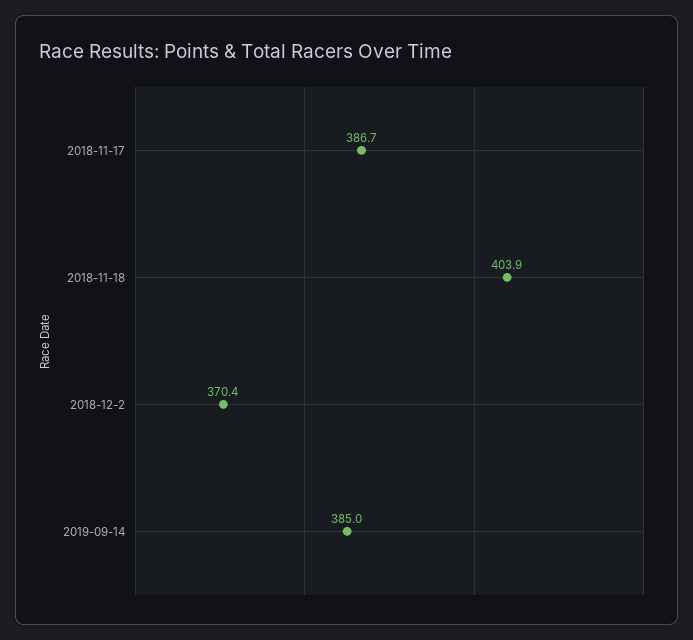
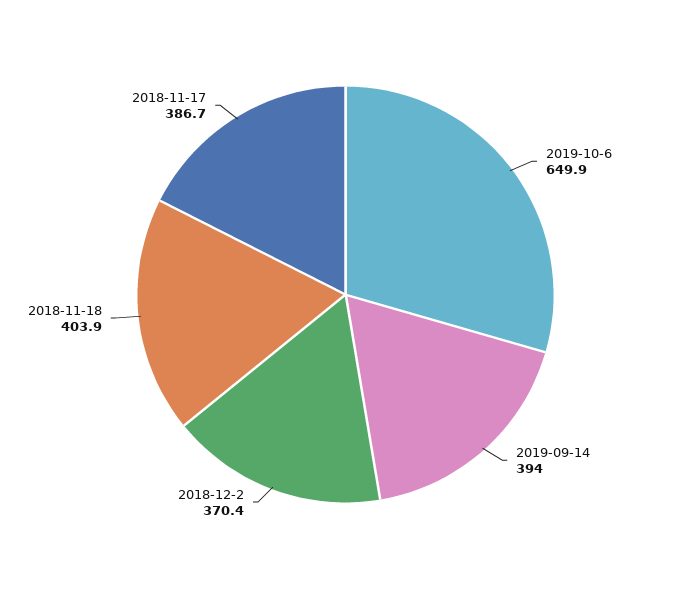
2019-09-14: 385 -> 394
2019-10-6: none -> 649.9

